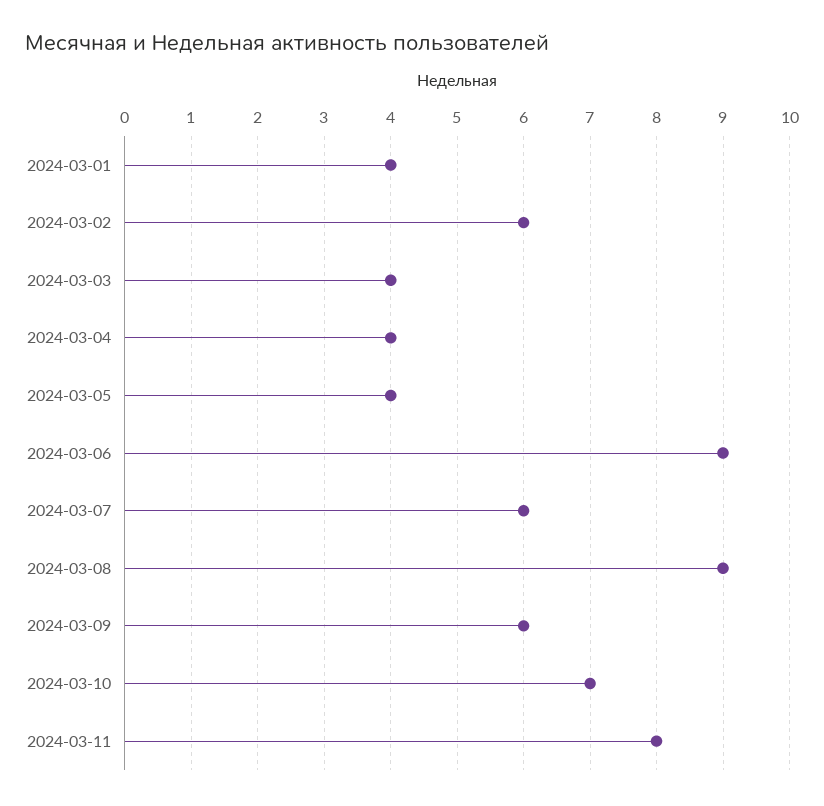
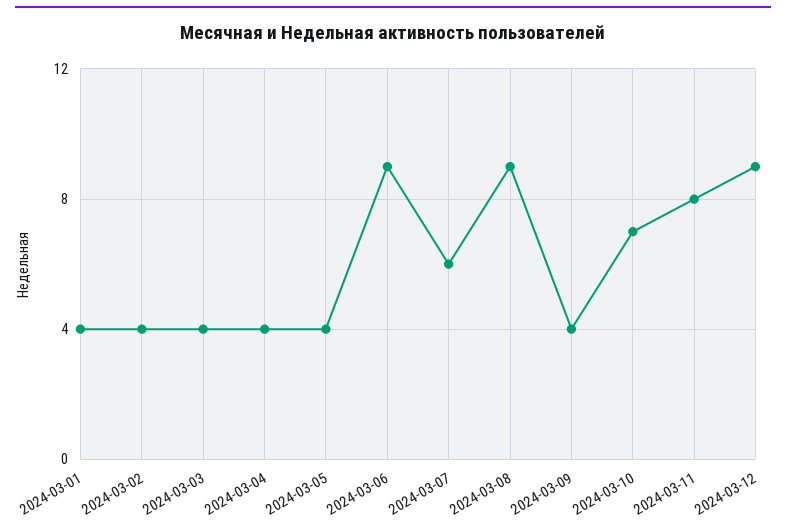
2024-03-02: 6 -> 4
2024-03-09: 6 -> 4
2024-03-12: none -> 9

